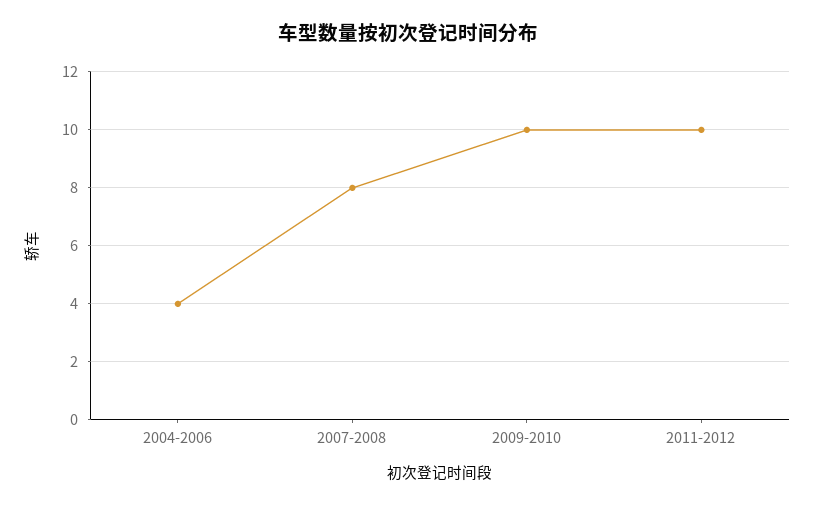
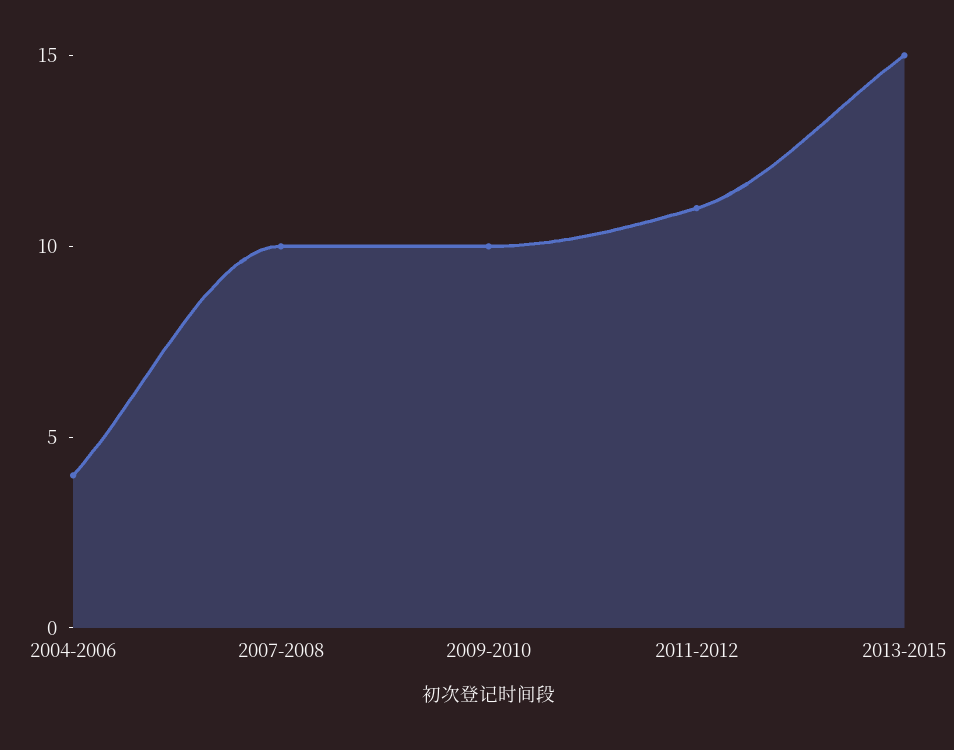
2007-2008: 8 -> 10
2011-2012: 10 -> 11
2013-2015: none -> 15

